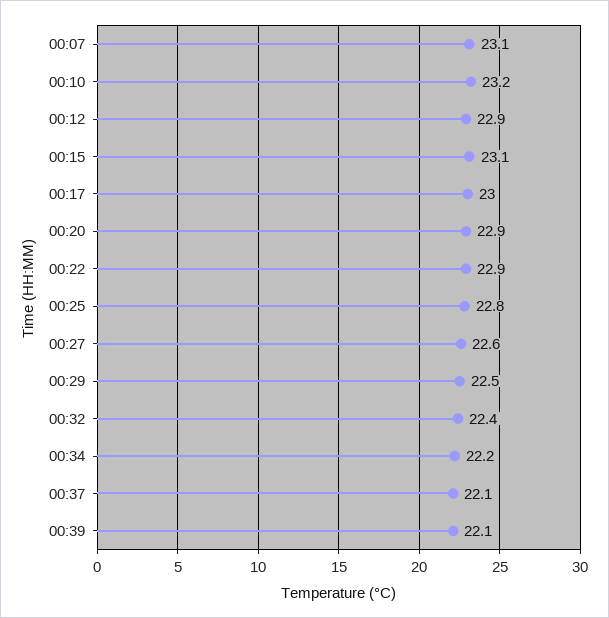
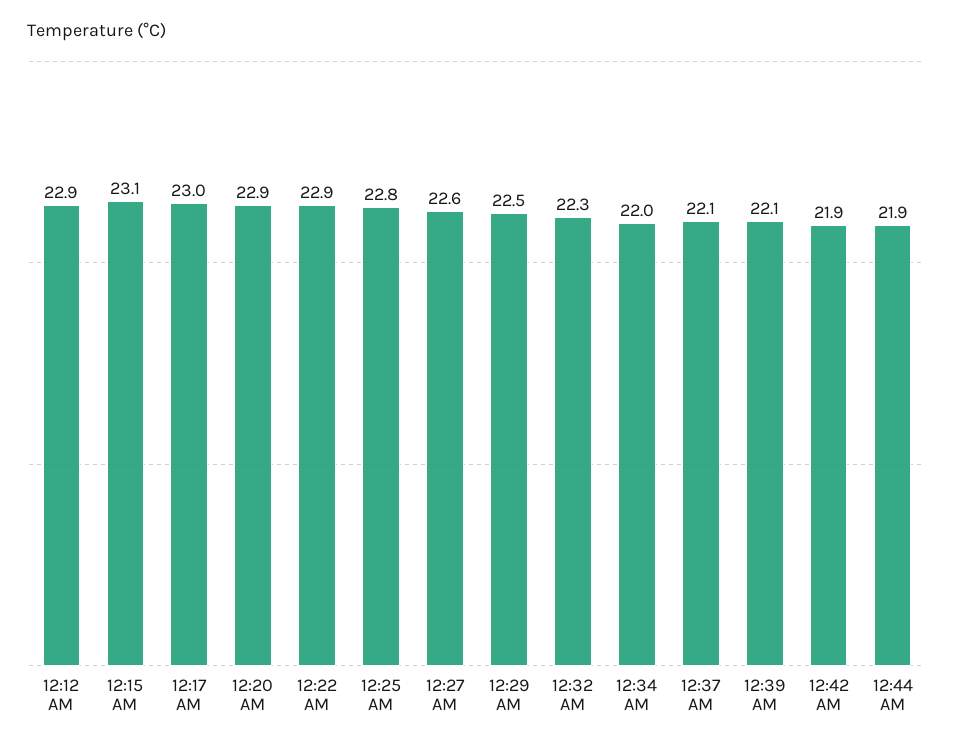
00:07: 23.1 -> none
00:10: 23.2 -> none
00:32: 22.4 -> 22.3
00:34: 22.2 -> 22
12:42 AM: none -> 21.9
12:44 AM: none -> 21.9

